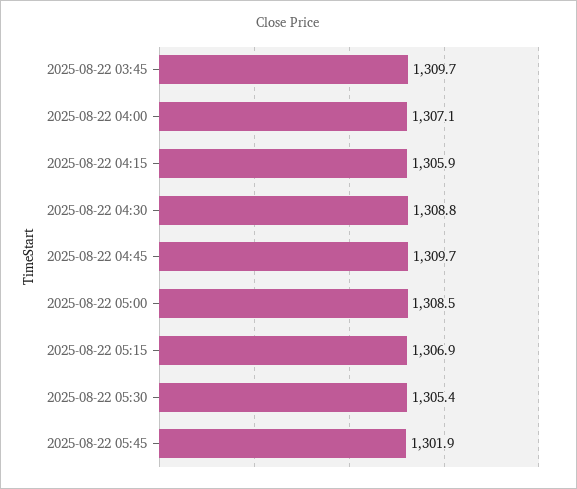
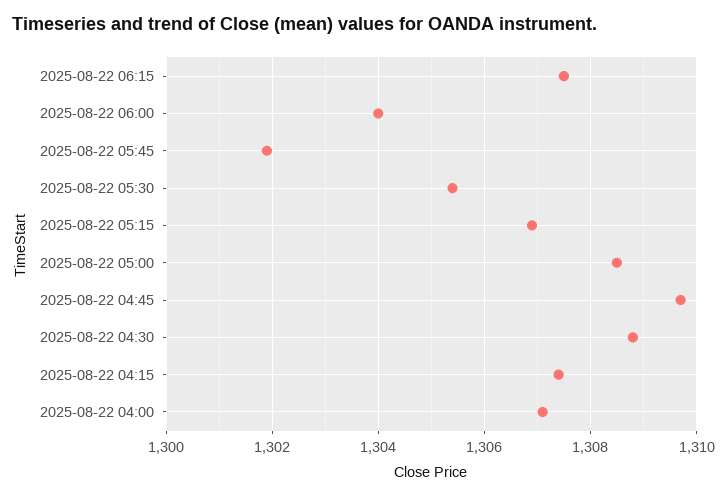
2025-08-22 03:45: 1309.7 -> none
2025-08-22 04:15: 1305.9 -> 1307.5
2025-08-22 06:15: none -> 1307.5
2025-08-22 06:00: none -> 1304

